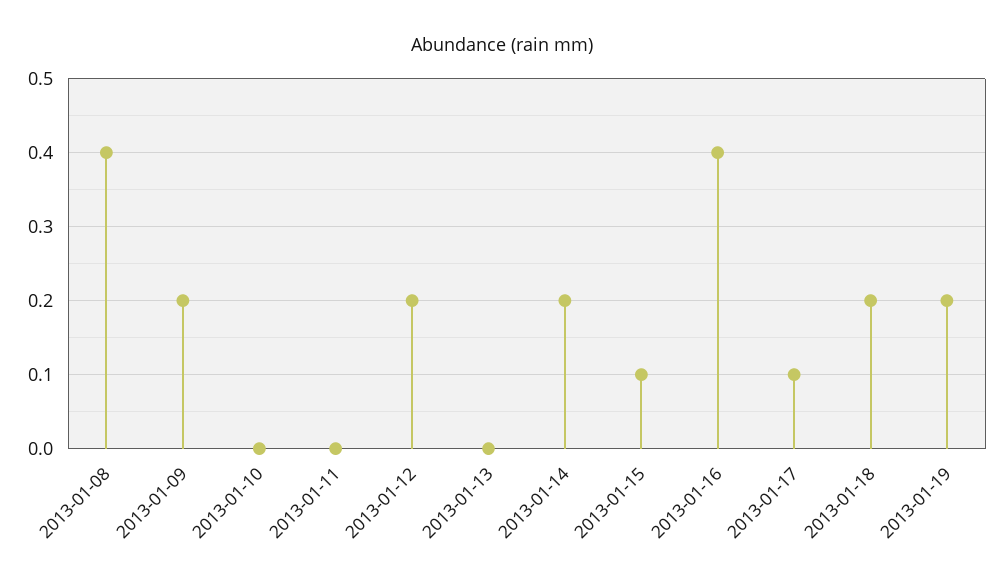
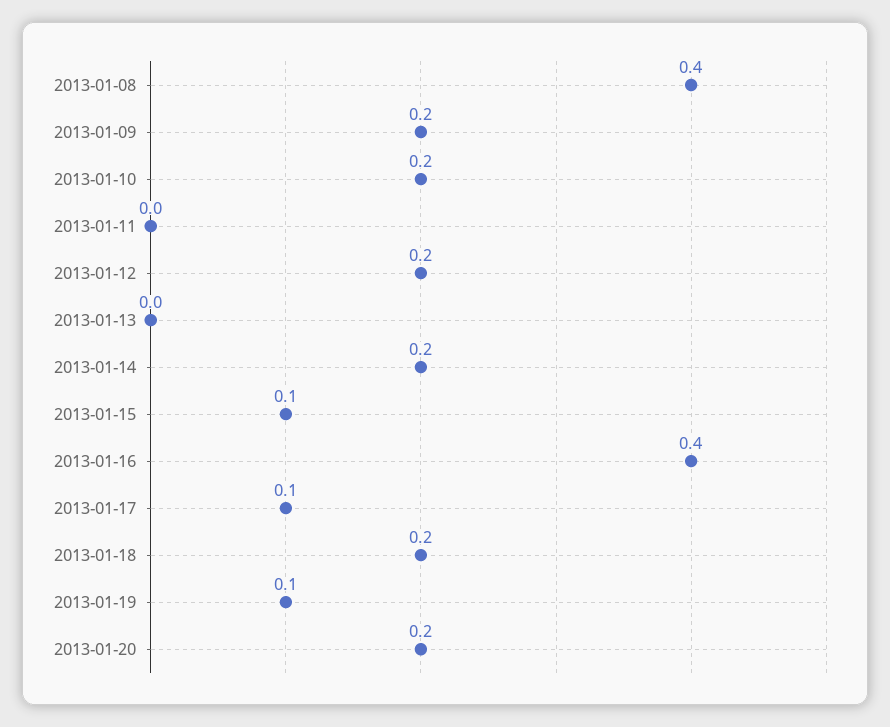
2013-01-10: 0 -> 0.2
2013-01-19: 0.2 -> 0.1
2013-01-20: none -> 0.2

